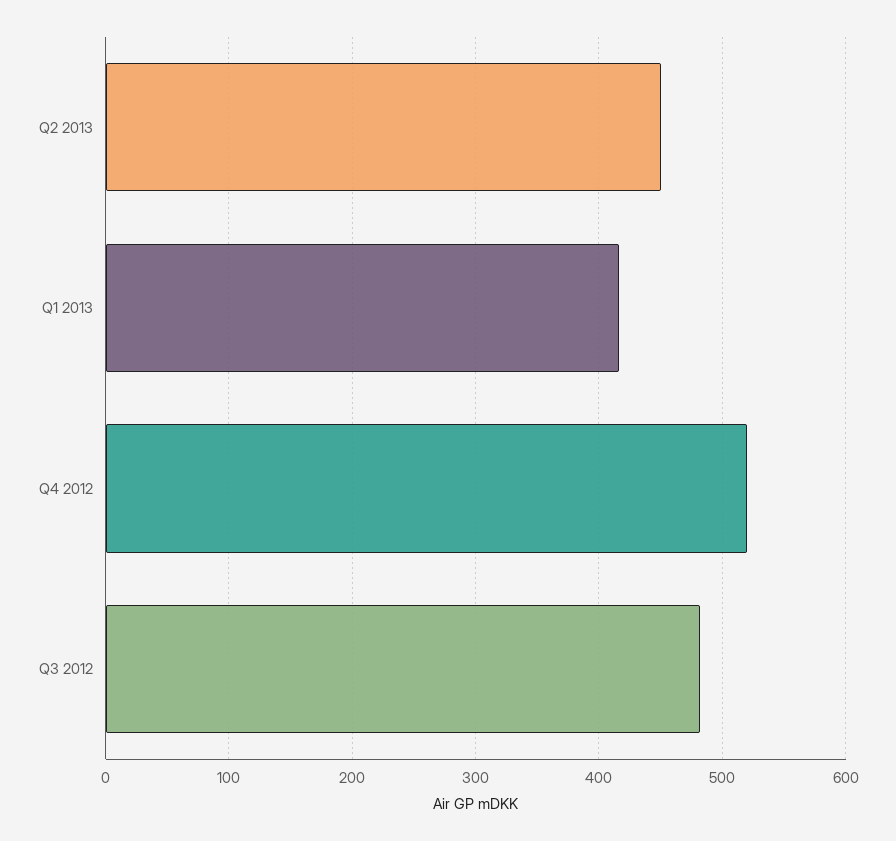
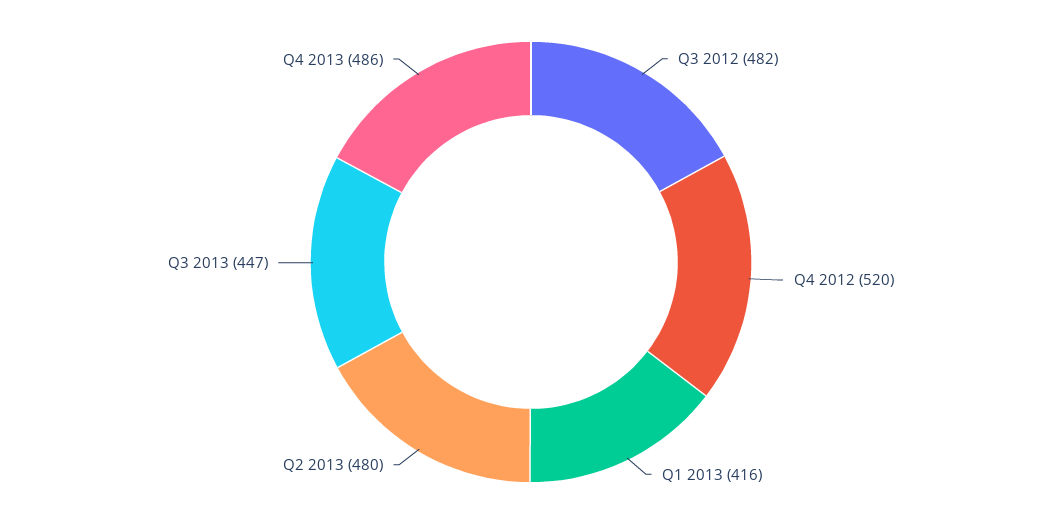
Q2 2013: 450 -> 480
Q3 2013: none -> 447
Q4 2013: none -> 486

